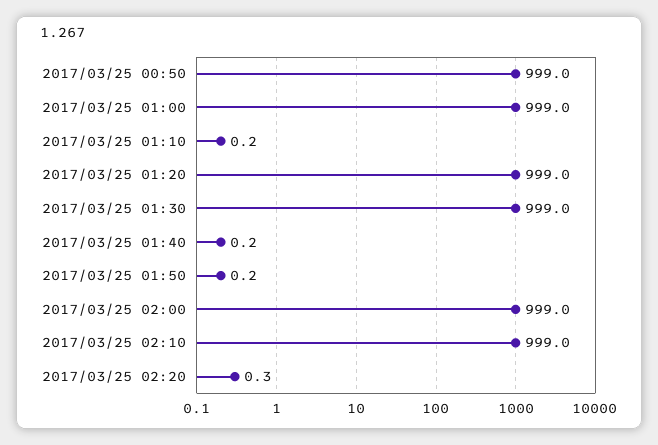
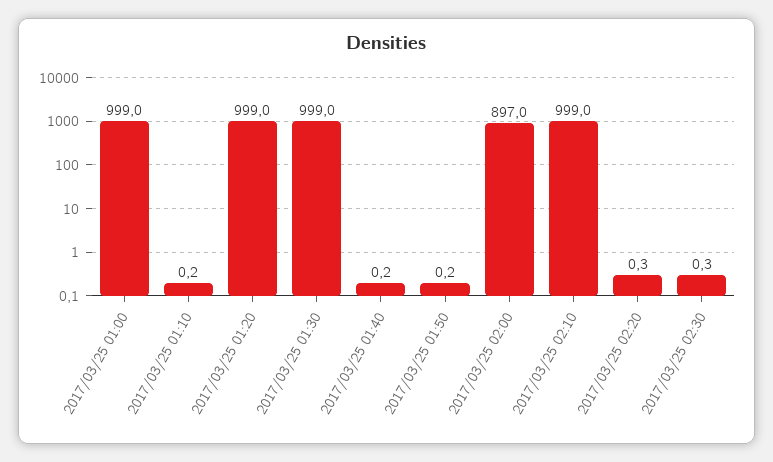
2017/03/25 00:50: 999 -> none
2017/03/25 02:00: 999 -> 897
2017/03/25 02:30: none -> 0.3

